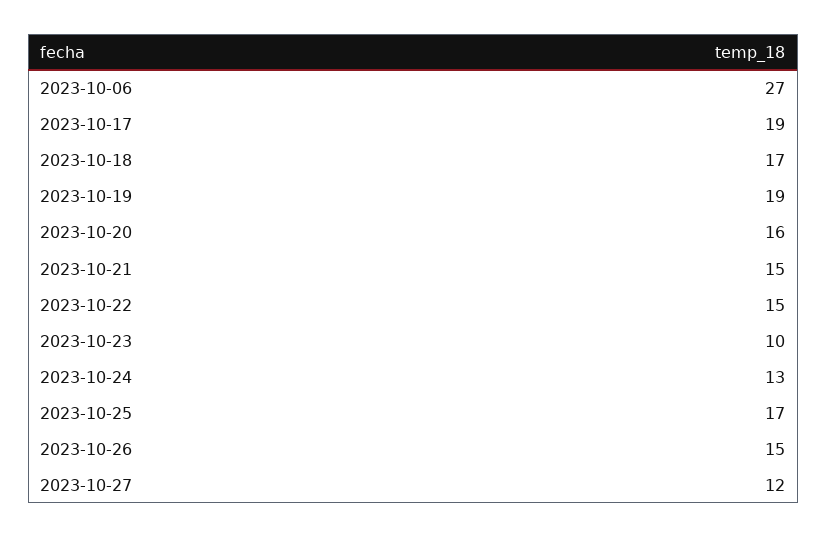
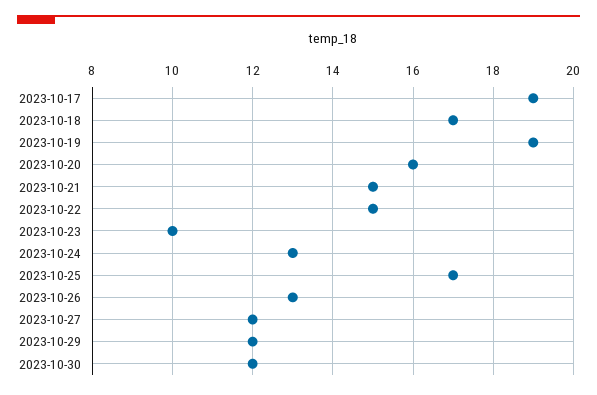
2023-10-06: 27 -> none
2023-10-26: 15 -> 13
2023-10-29: none -> 12
2023-10-30: none -> 12

